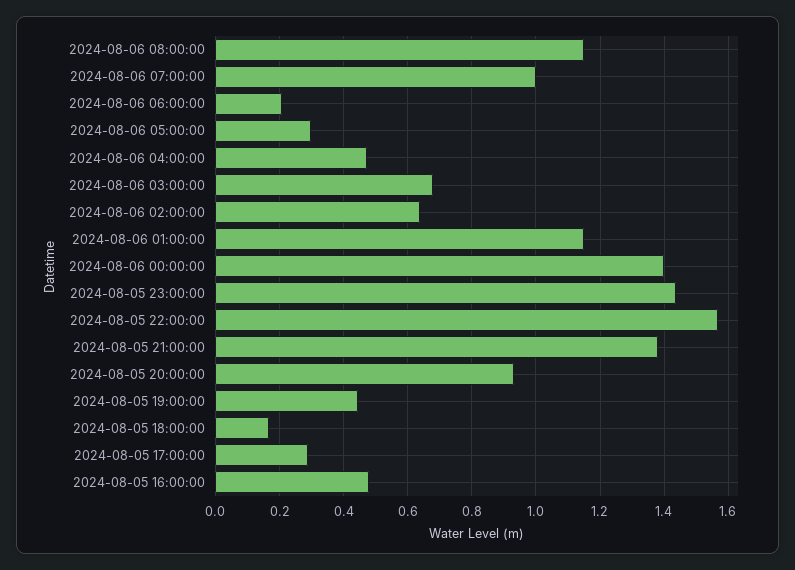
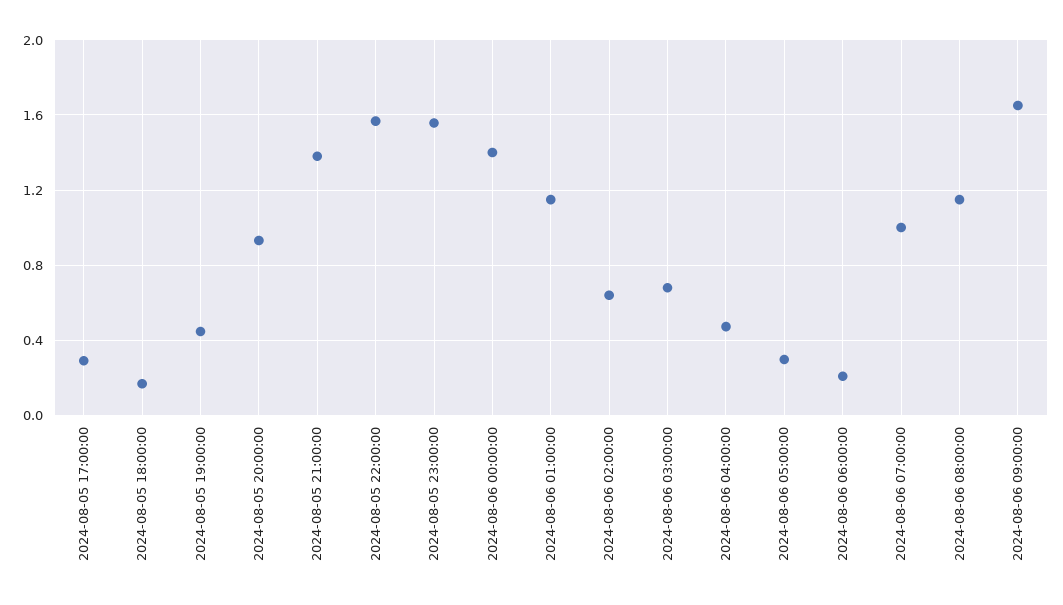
2024-08-05 23:00:00: 1.44 -> 1.55
2024-08-05 16:00:00: 0.48 -> none
2024-08-06 09:00:00: none -> 1.65

